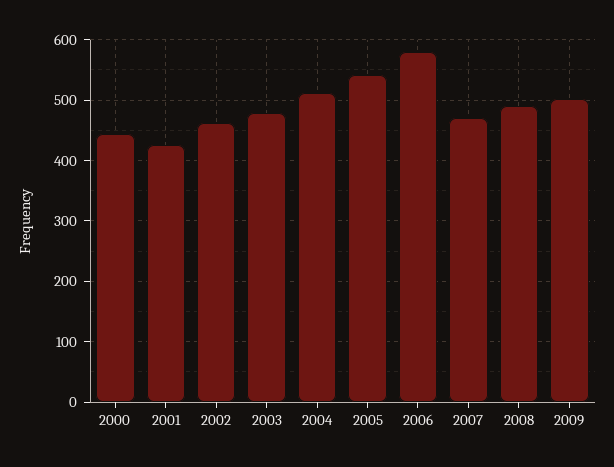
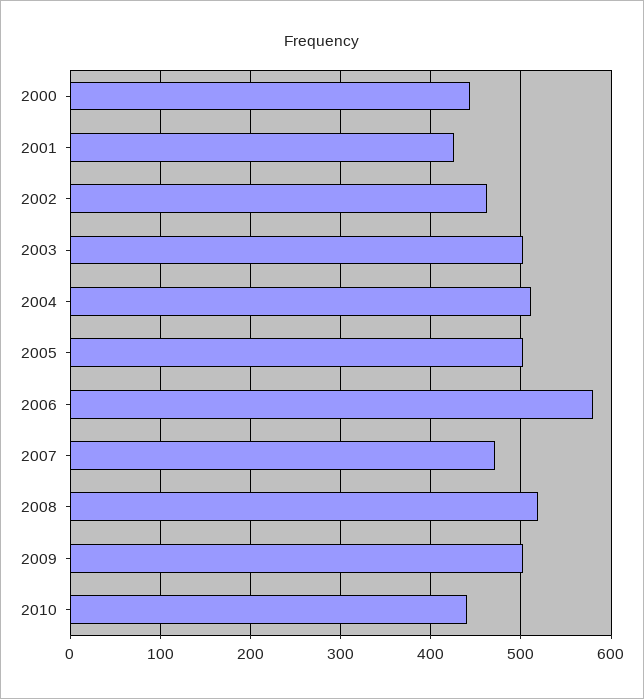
2003: 480 -> 500
2005: 540 -> 500
2008: 490 -> 520
2010: none -> 440

